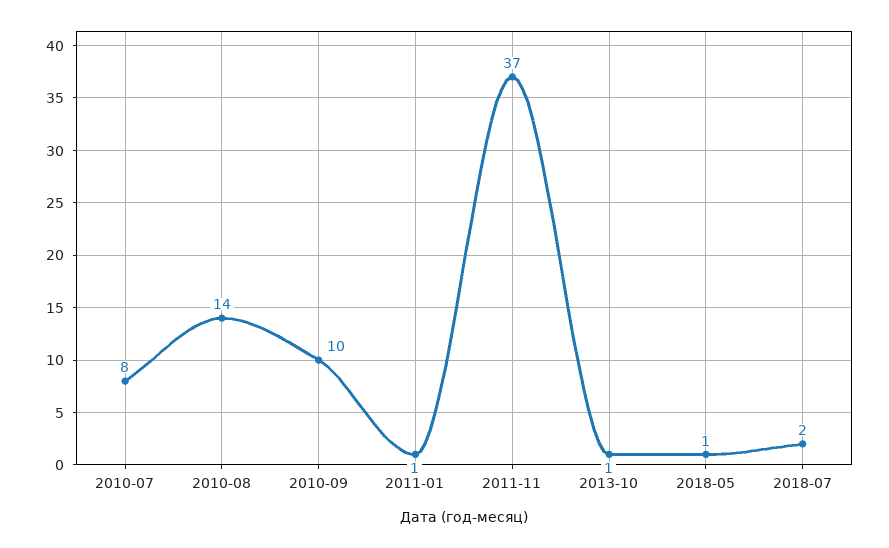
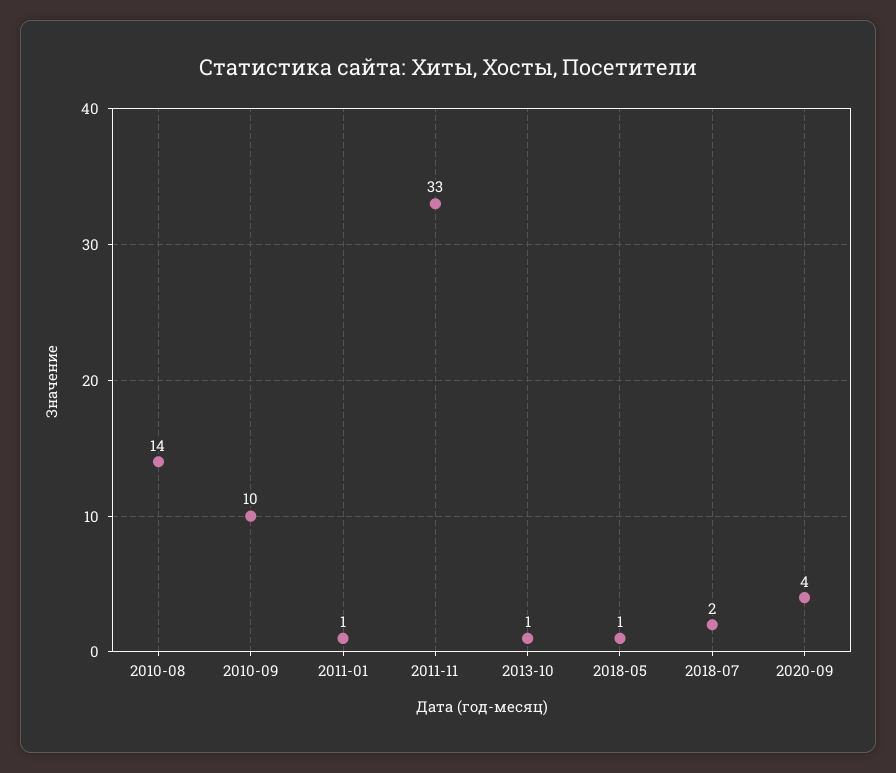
2010-07: 8 -> none
2011-11: 37 -> 33
2020-09: none -> 4

